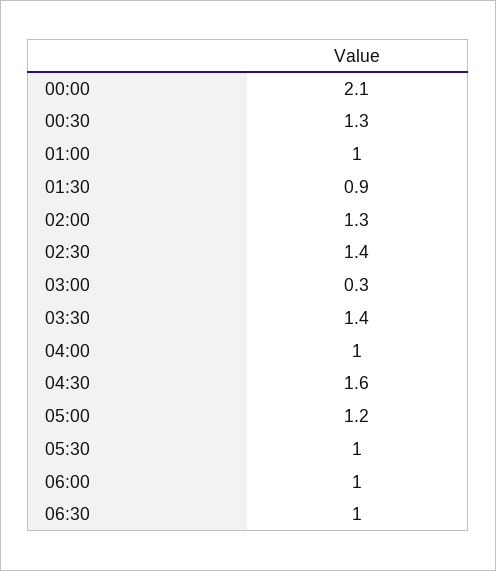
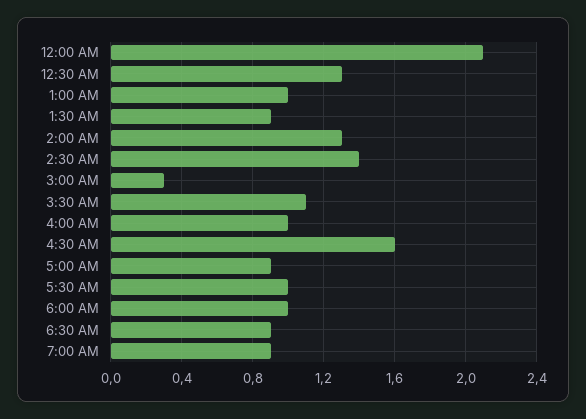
03:30: 1.4 -> 1.1
05:00: 1.2 -> 0.9
06:30: 1 -> 0.9
7:00 AM: none -> 0.9

